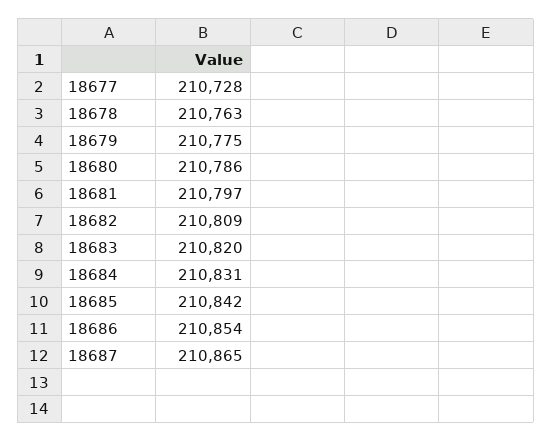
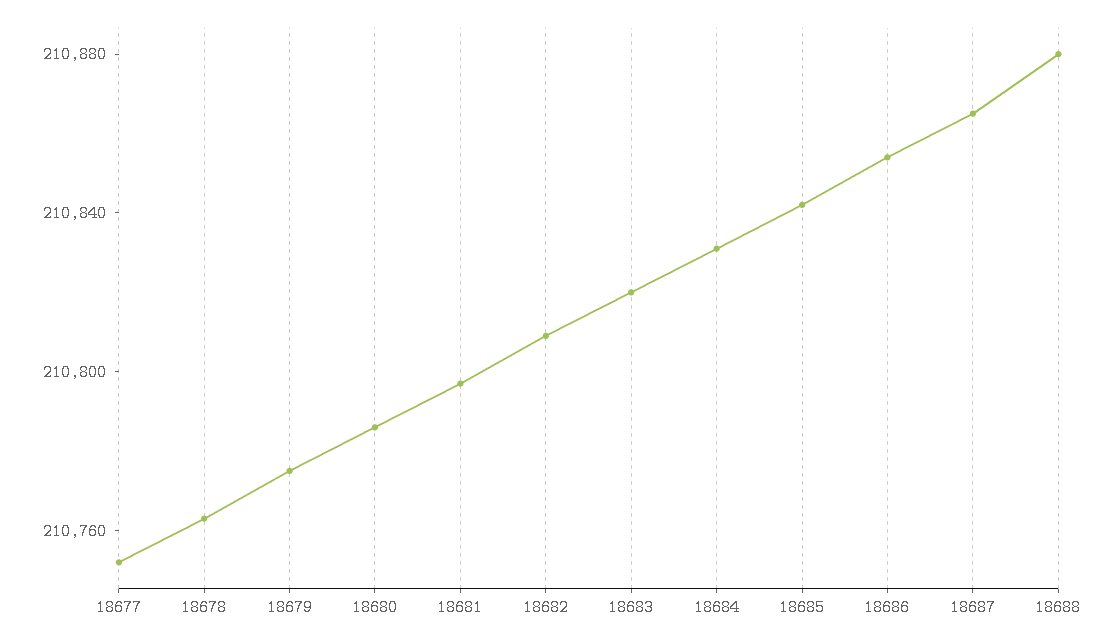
18677: 210728 -> 210750
18688: none -> 210880

